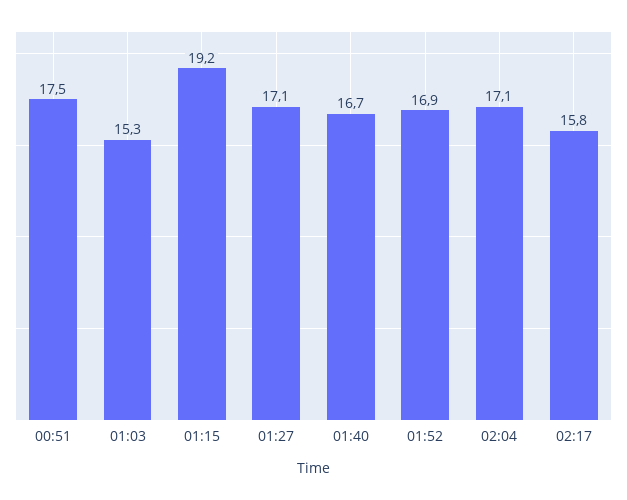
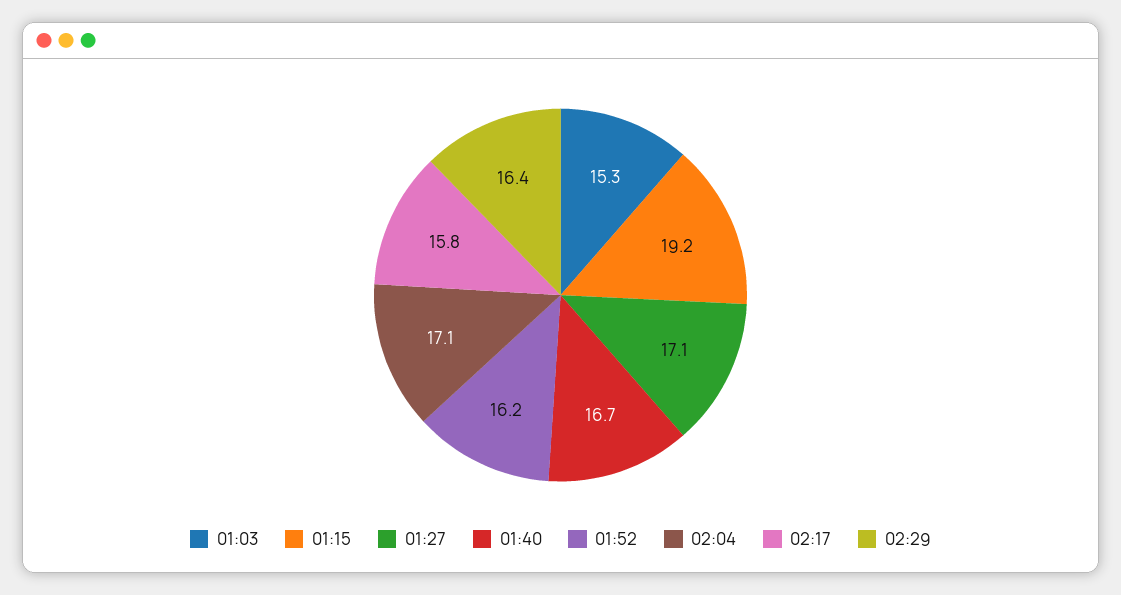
00:51: 17.5 -> none
01:52: 16.9 -> 16.2
02:29: none -> 16.4

